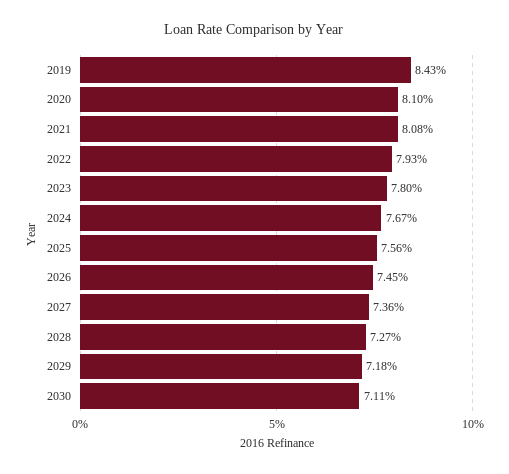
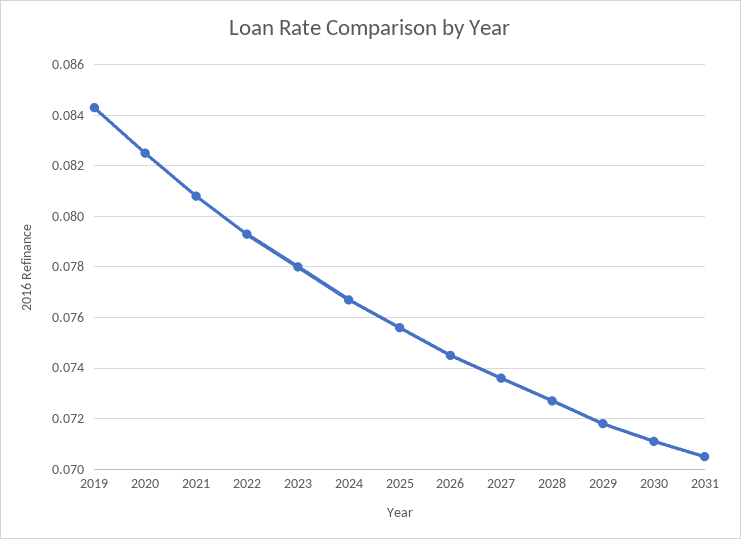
2020: 0.081 -> 0.0825
2031: none -> 0.0705

